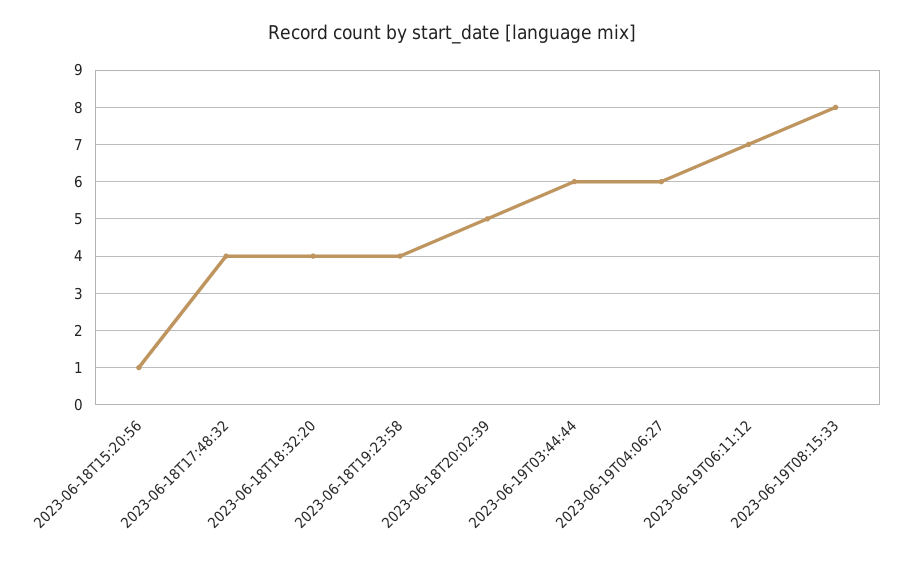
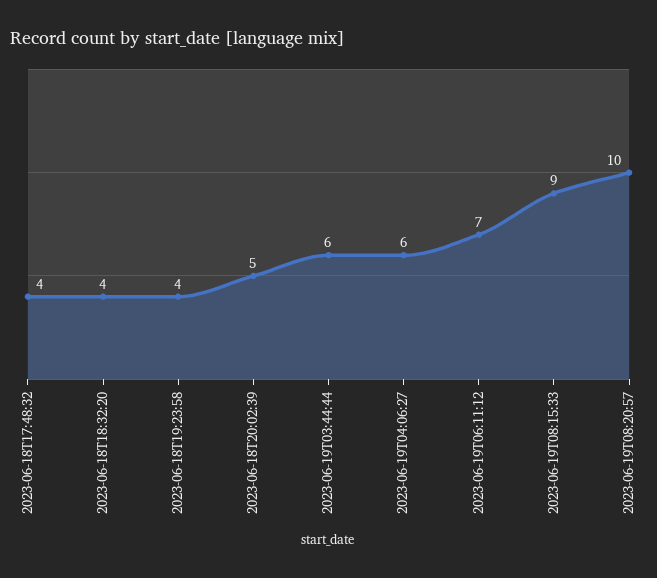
2023-06-18T15:20:56: 1 -> none
2023-06-19T08:15:33: 8 -> 9
2023-06-19T08:20:57: none -> 10

